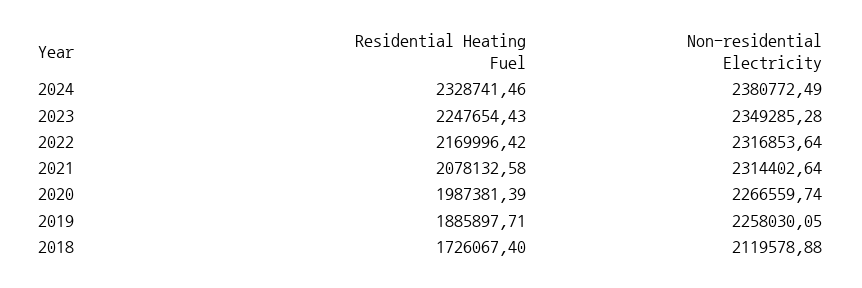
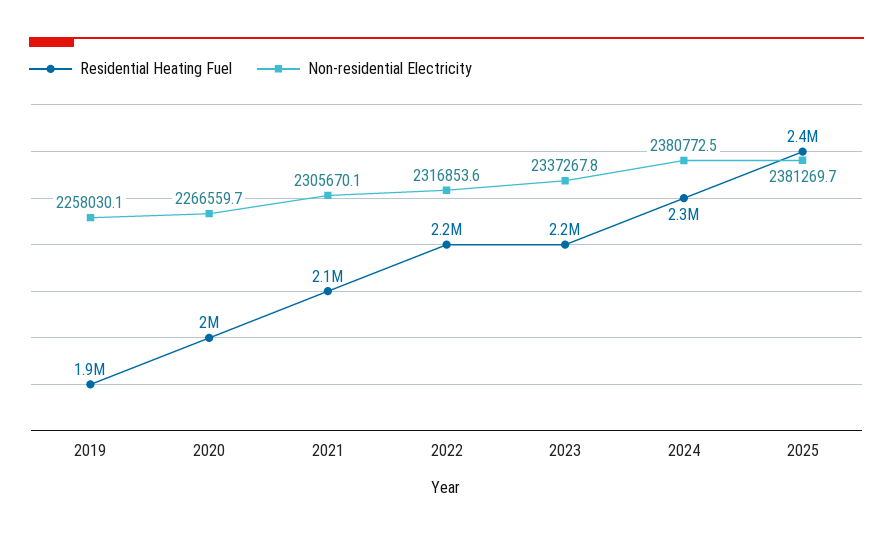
Non-residential Electricity, 2023: 2349285.28 -> 2337267.8
Non-residential Electricity, 2021: 2314402.64 -> 2305670.1
Residential Heating Fuel, 2018: 1726067.4 -> none
Non-residential Electricity, 2018: 2119578.88 -> none
Residential Heating Fuel, 2025: none -> 2400000
Non-residential Electricity, 2025: none -> 2381269.7

